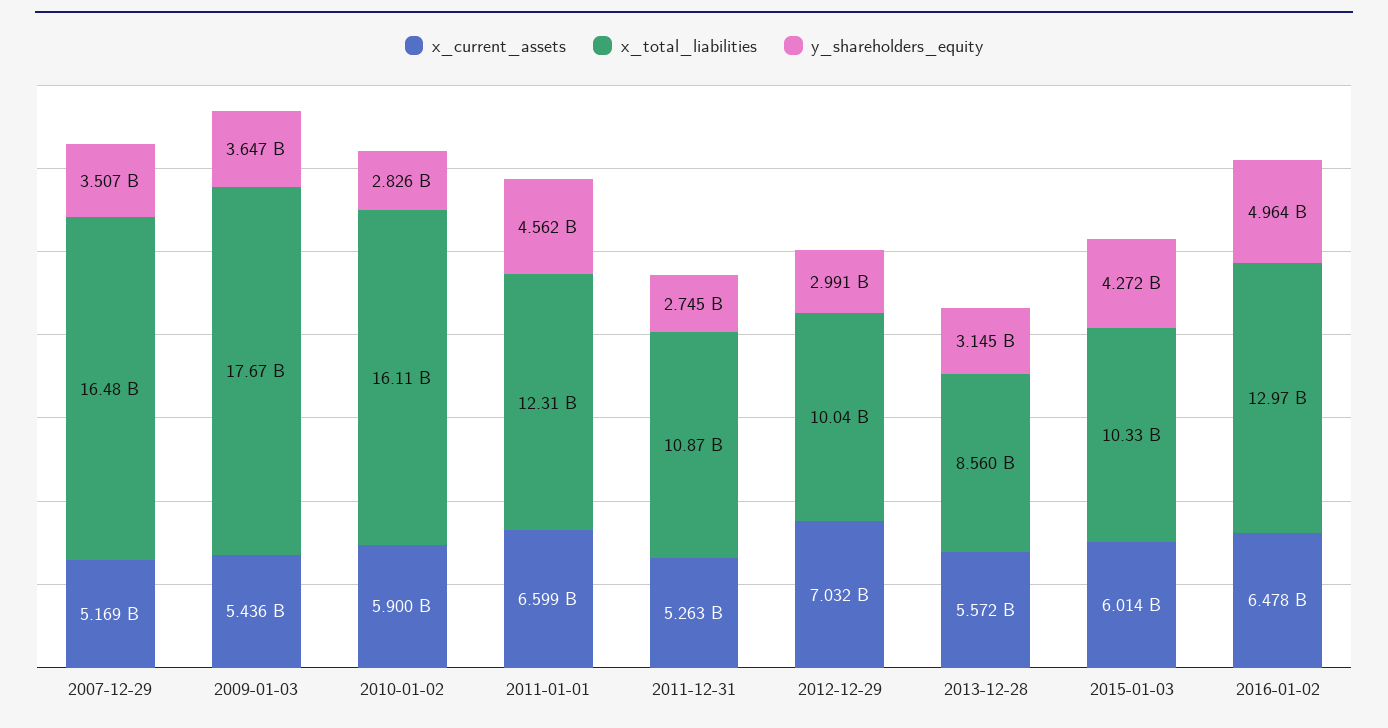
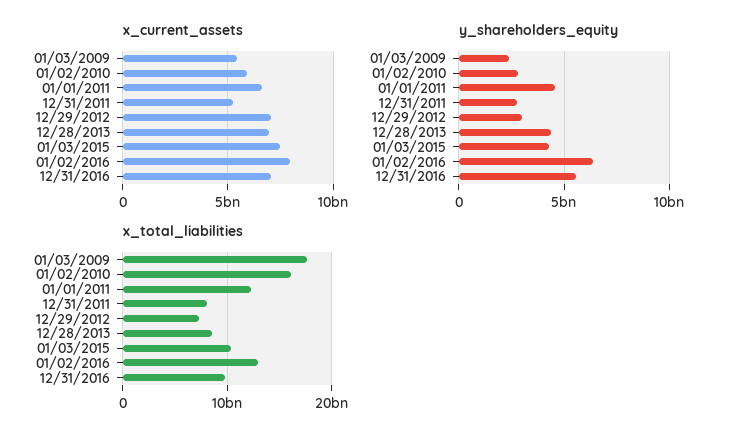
x_current_assets, 2007-12-29: 5169000000 -> none
x_total_liabilities, 2007-12-29: 16480000000 -> none
y_shareholders_equity, 2007-12-29: 3507000000 -> none
y_shareholders_equity, 2009-01-03: 3647000000 -> 2500000000
x_total_liabilities, 2011-12-31: 10870000000 -> 8000000000
x_total_liabilities, 2012-12-29: 10040000000 -> 7000000000
x_current_assets, 2013-12-28: 5572000000 -> 7000000000
y_shareholders_equity, 2013-12-28: 3145000000 -> 4500000000
x_current_assets, 2015-01-03: 6014000000 -> 7500000000
x_current_assets, 2016-01-02: 6478000000 -> 8000000000
y_shareholders_equity, 2016-01-02: 4964000000 -> 6500000000
x_current_assets, 12/31/2016: none -> 7000000000
y_shareholders_equity, 12/31/2016: none -> 5500000000
x_total_liabilities, 12/31/2016: none -> 10000000000

